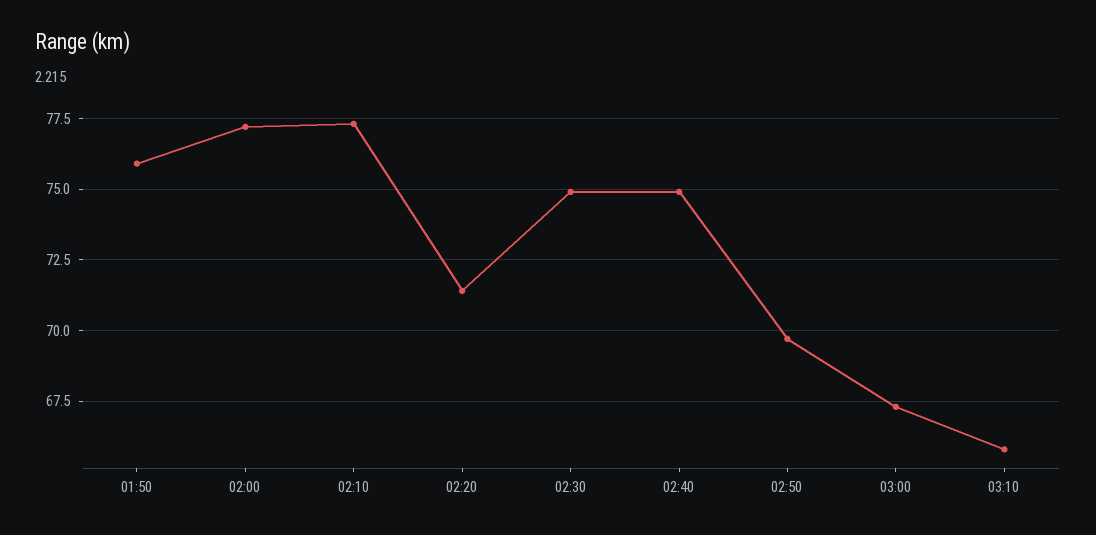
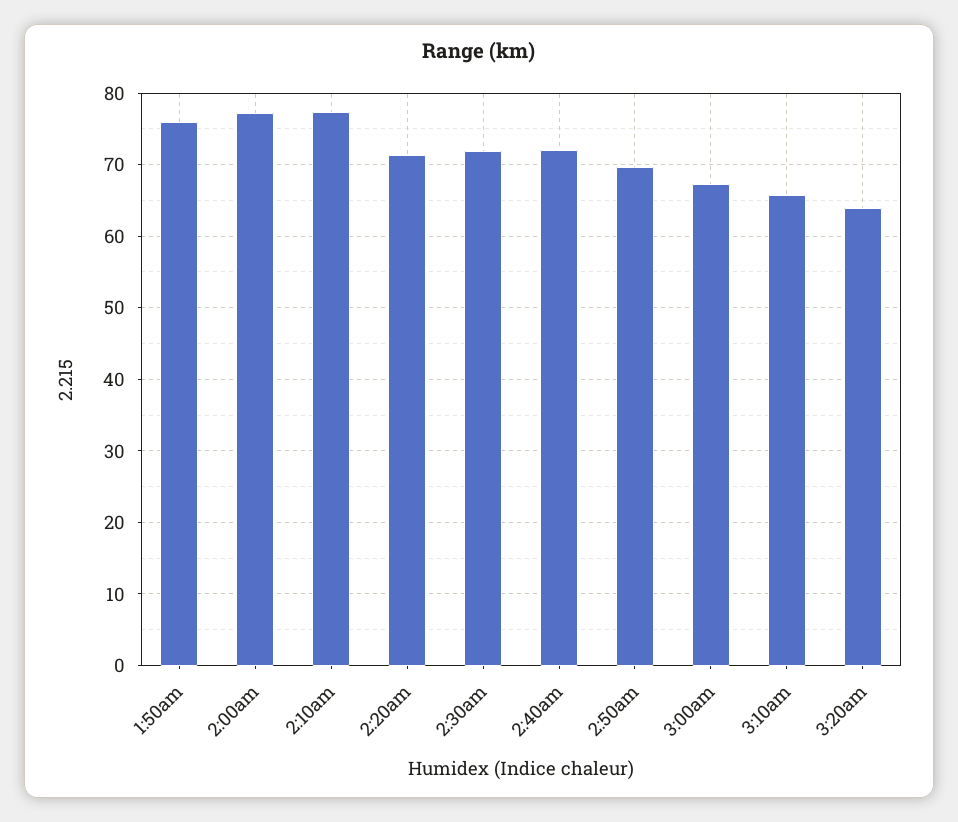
02:30: 75 -> 72
02:40: 75 -> 72
3:20am: none -> 64

